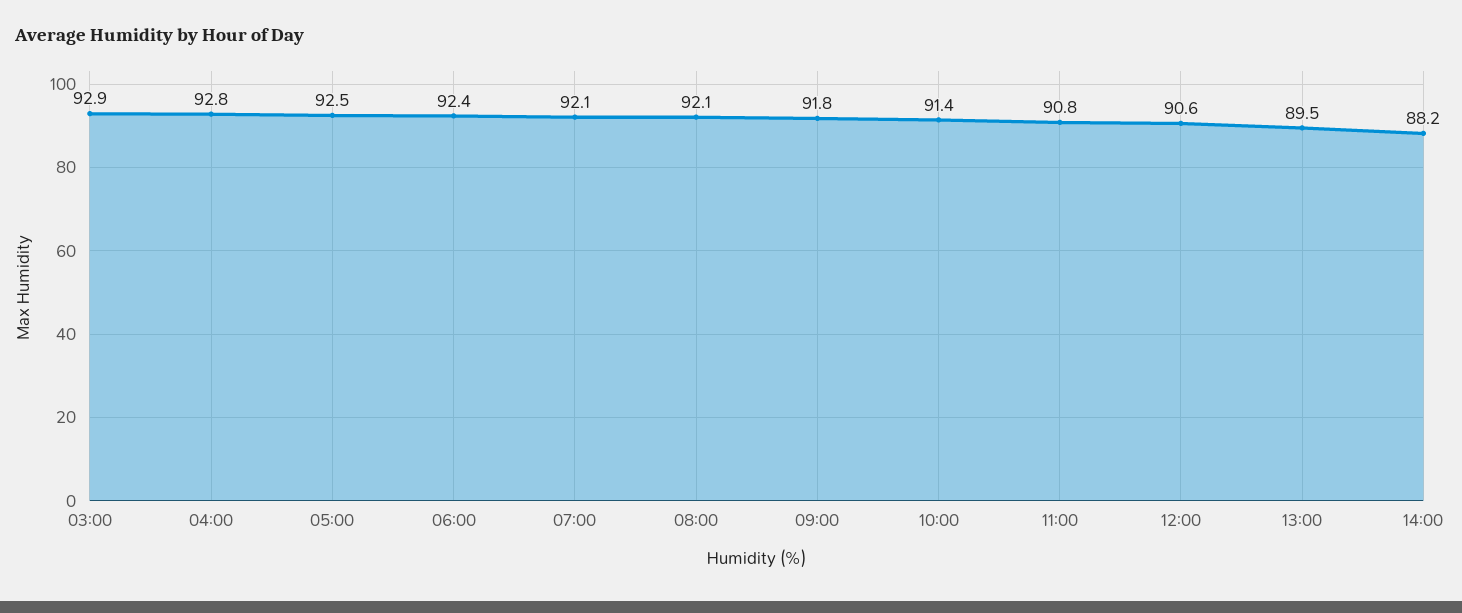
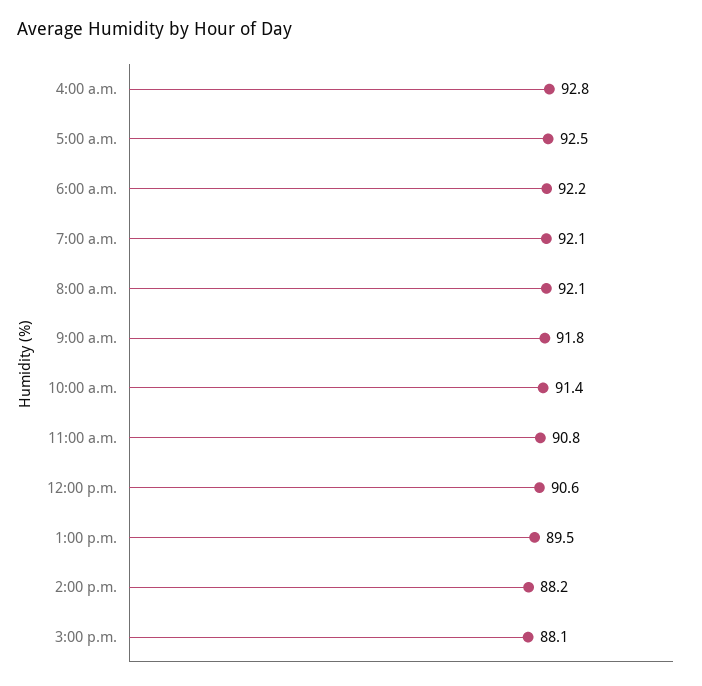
03:00: 92.9 -> none
06:00: 92.4 -> 92.2
3:00 p.m.: none -> 88.1

